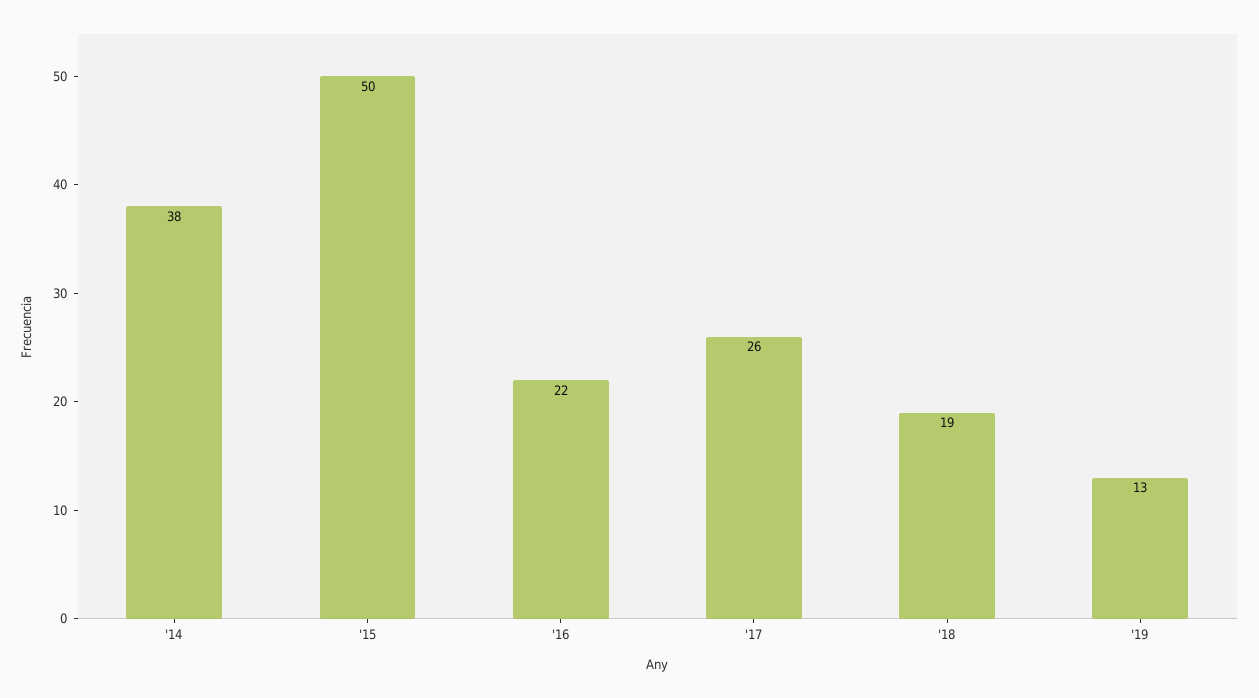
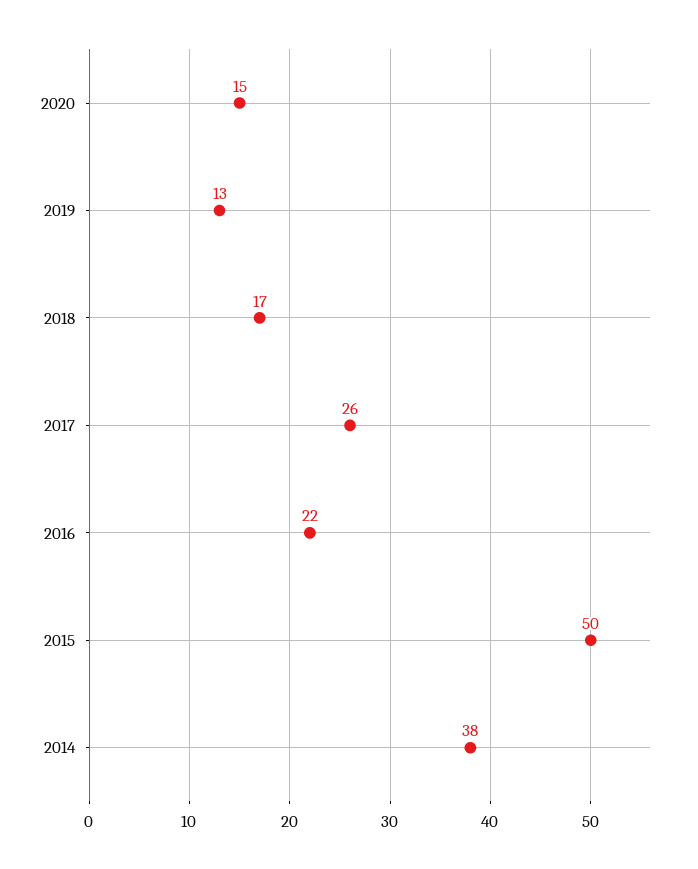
'18: 19 -> 17
2020: none -> 15

